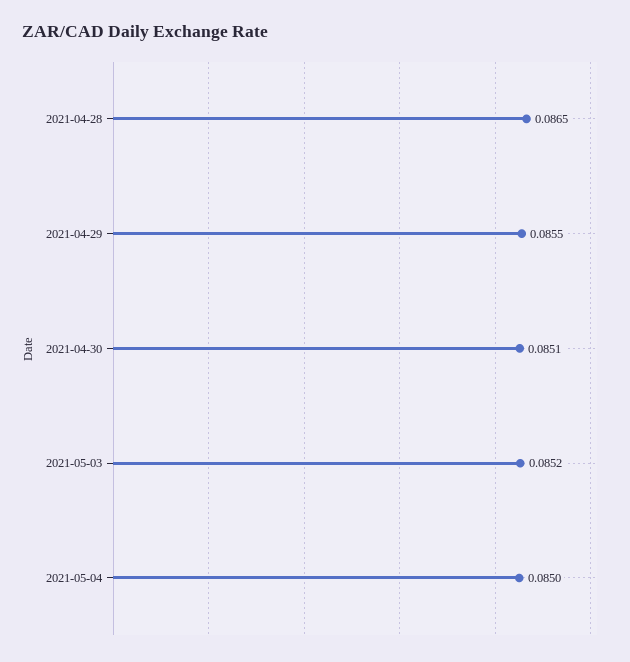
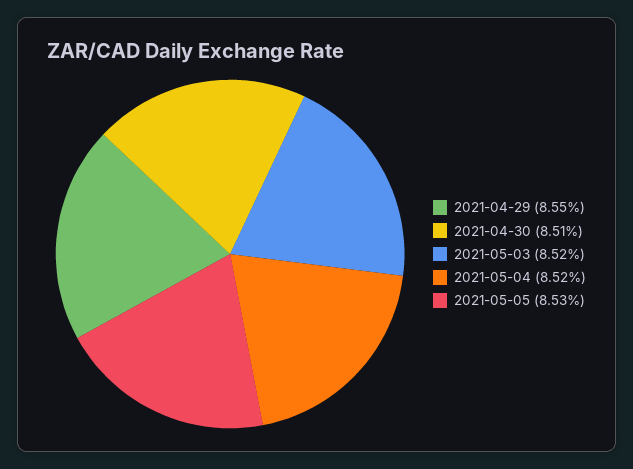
2021-04-28: 0.0865 -> none
2021-05-04: 0.085 -> 0.0852
2021-05-05: none -> 0.0853

